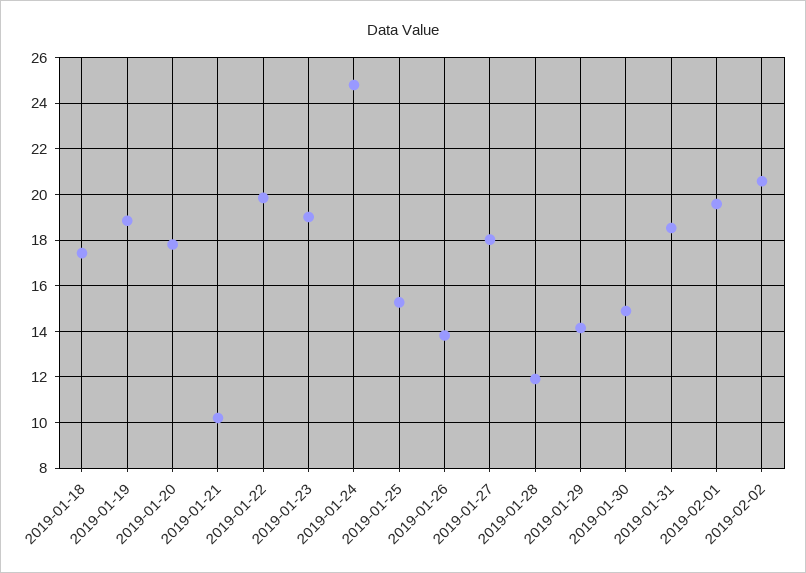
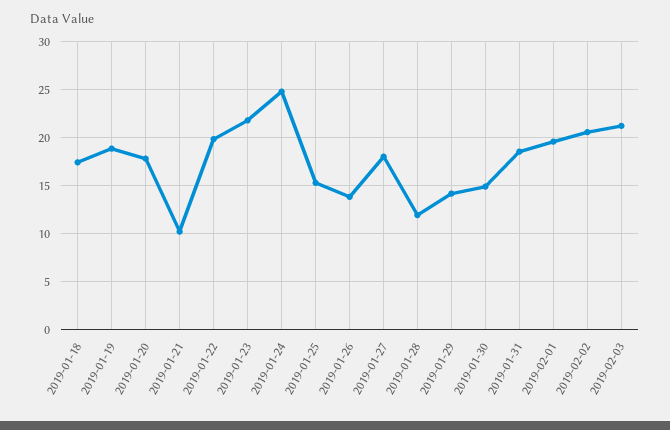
2019-01-23: 19 -> 22
2019-02-03: none -> 21

